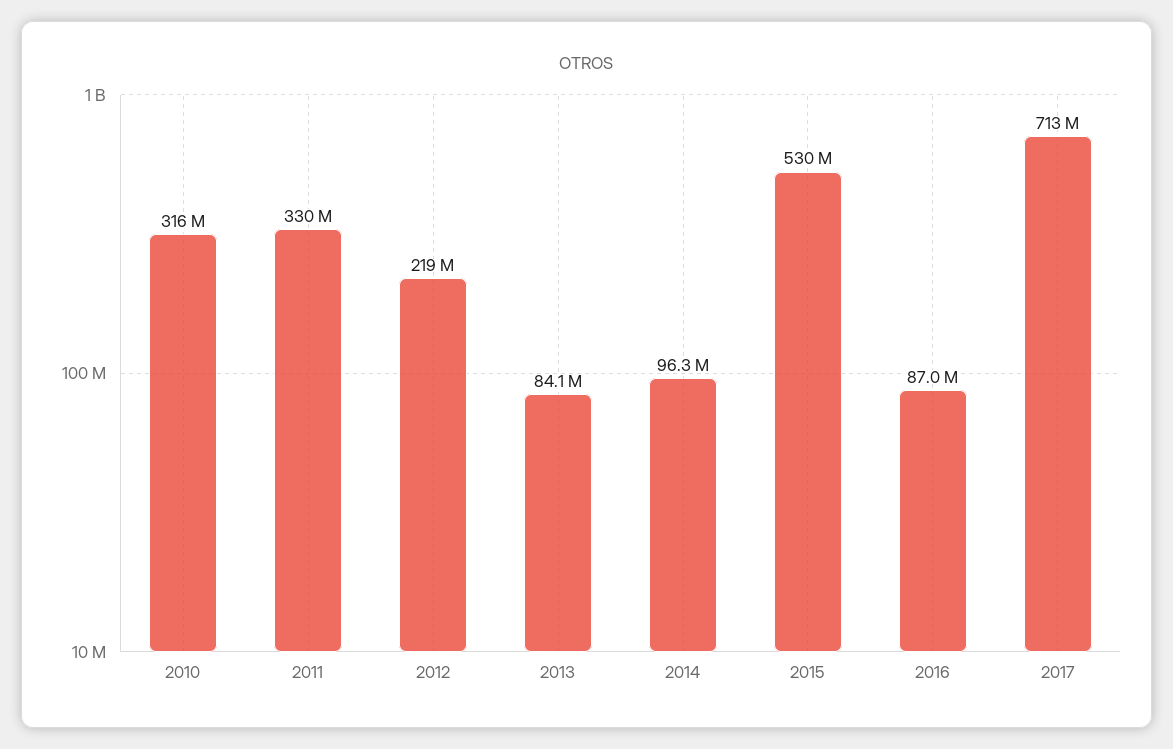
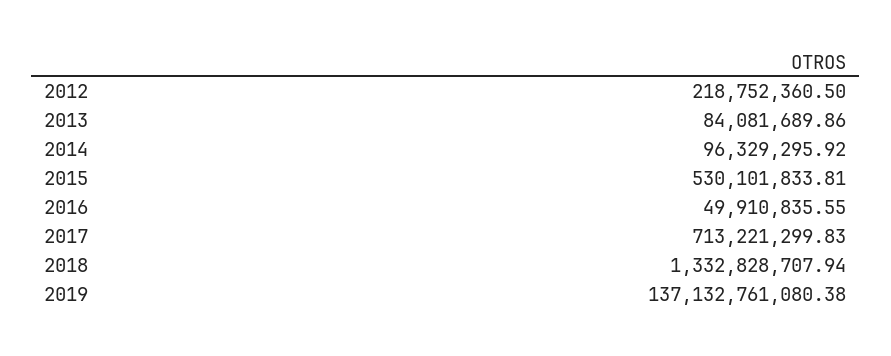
2010: 316000000 -> none
2011: 330000000 -> none
2016: 87000000 -> 49910835.55
2018: none -> 1332828707.94
2019: none -> 137132761080.38

